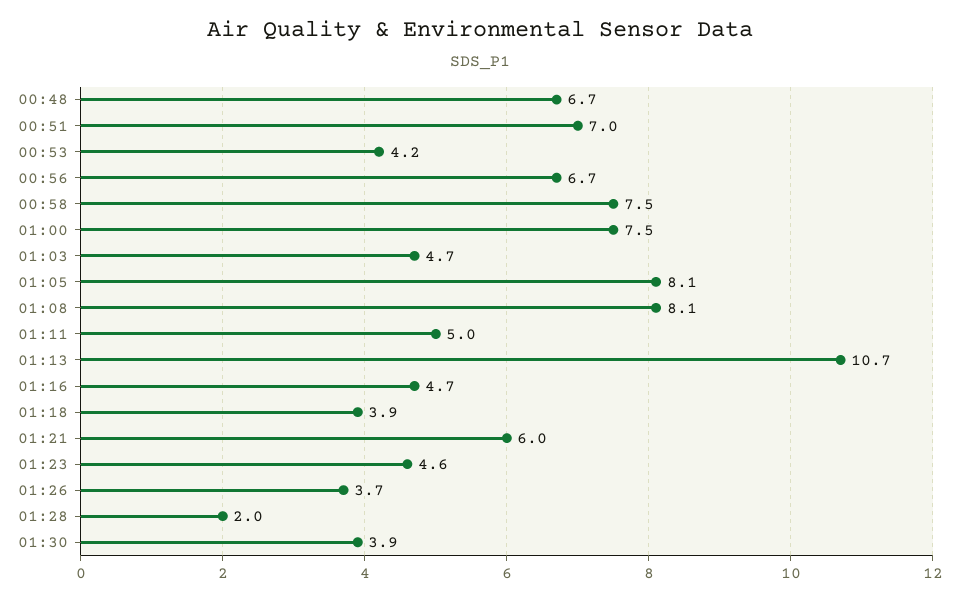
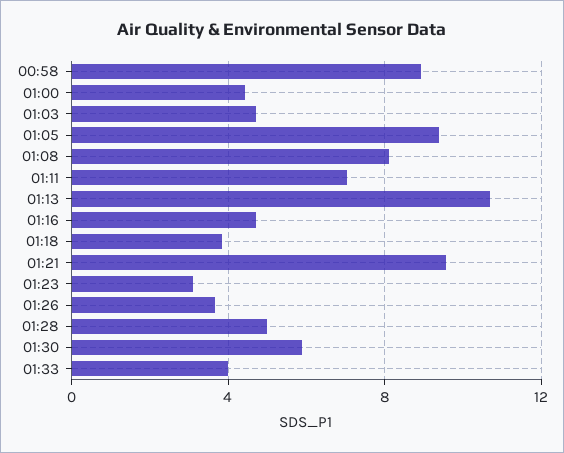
00:48: 6.7 -> none
00:51: 7 -> none
00:53: 4.2 -> none
00:56: 6.7 -> none
00:58: 7.5 -> 9
01:00: 7.5 -> 4.5
01:05: 8.1 -> 9.5
01:11: 5 -> 7
01:21: 6 -> 9.5
01:23: 4.6 -> 3
01:28: 2 -> 5
01:30: 3.9 -> 6
01:33: none -> 4

